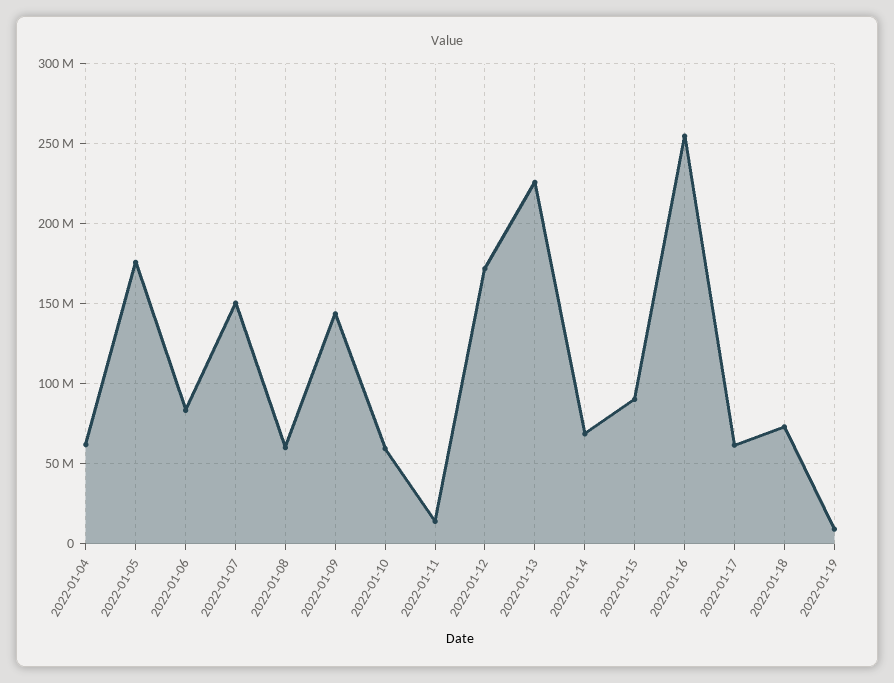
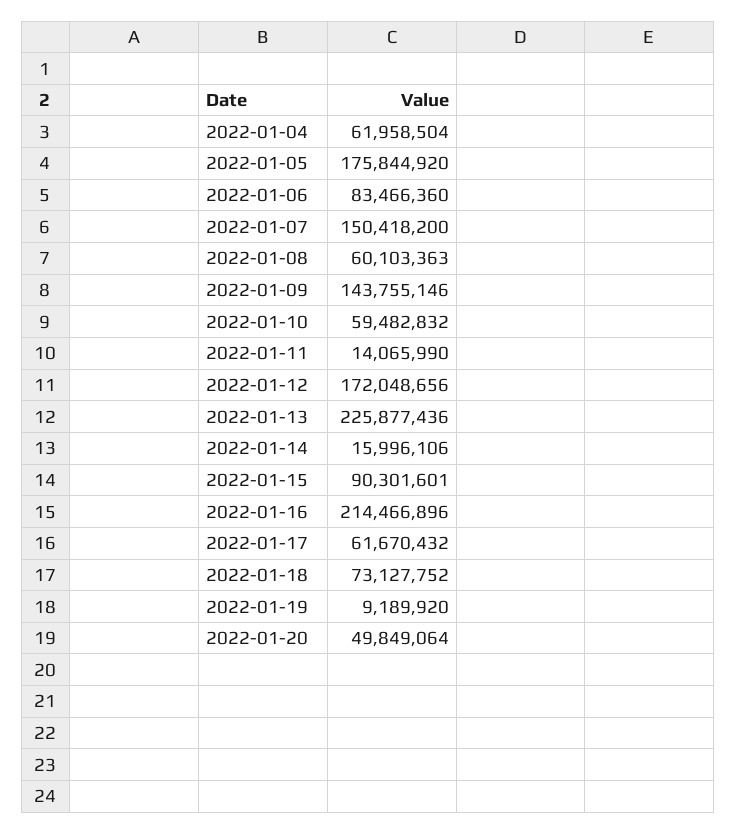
2022-01-14: 70000000 -> 15996106
2022-01-16: 255000000 -> 214466896
2022-01-20: none -> 49849064

